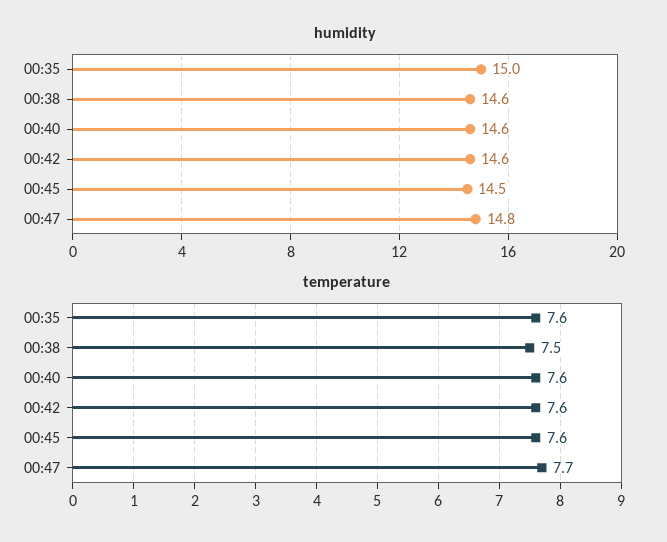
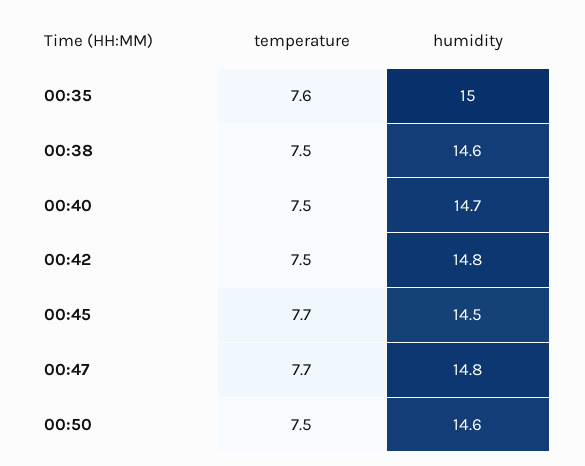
humidity, 00:40: 14.6 -> 14.7
humidity, 00:42: 14.6 -> 14.8
temperature, 00:40: 7.6 -> 7.5
temperature, 00:42: 7.6 -> 7.5
temperature, 00:45: 7.6 -> 7.7
temperature, 00:50: none -> 7.5
humidity, 00:50: none -> 14.6

